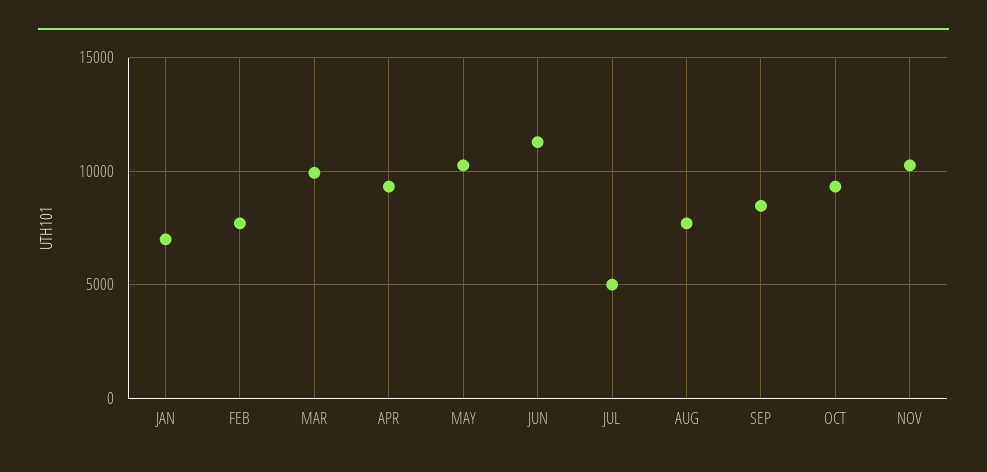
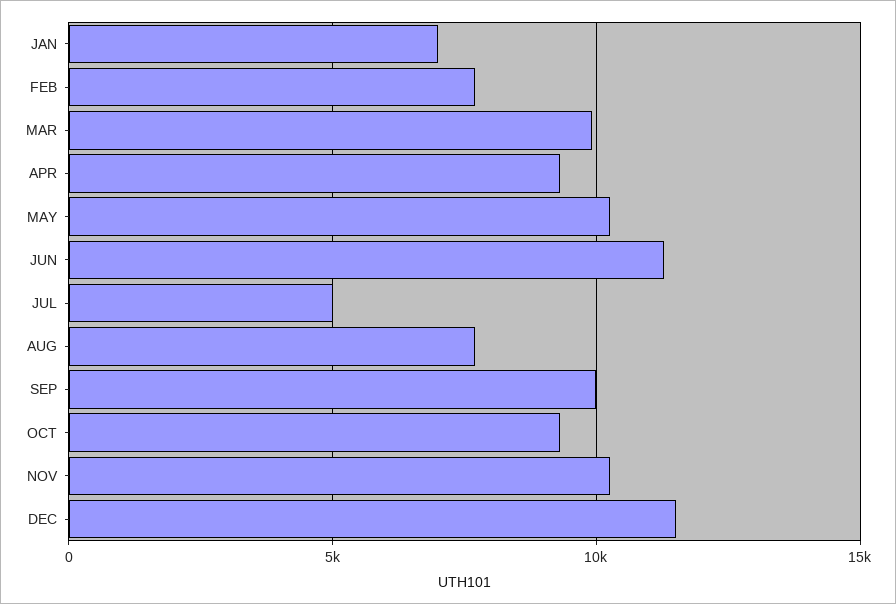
SEP: 8500 -> 10000
DEC: none -> 11500

